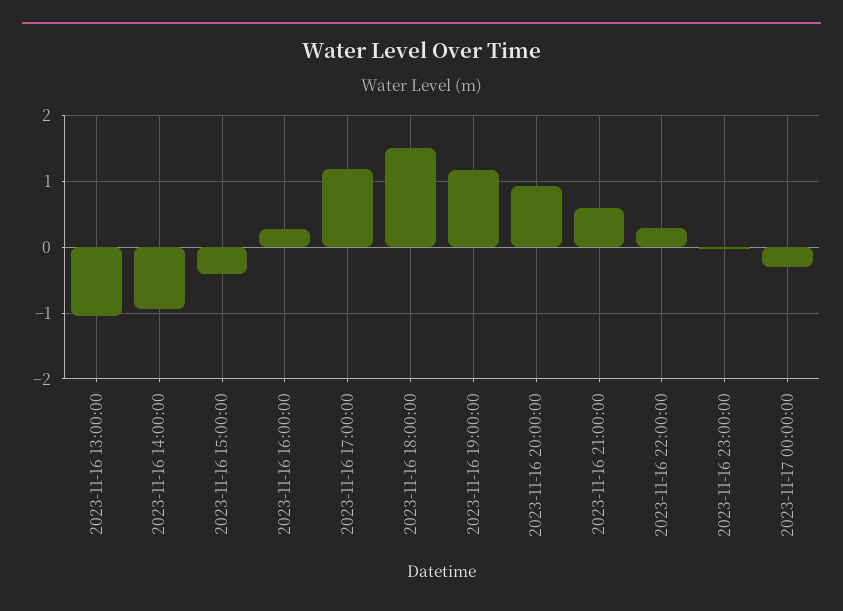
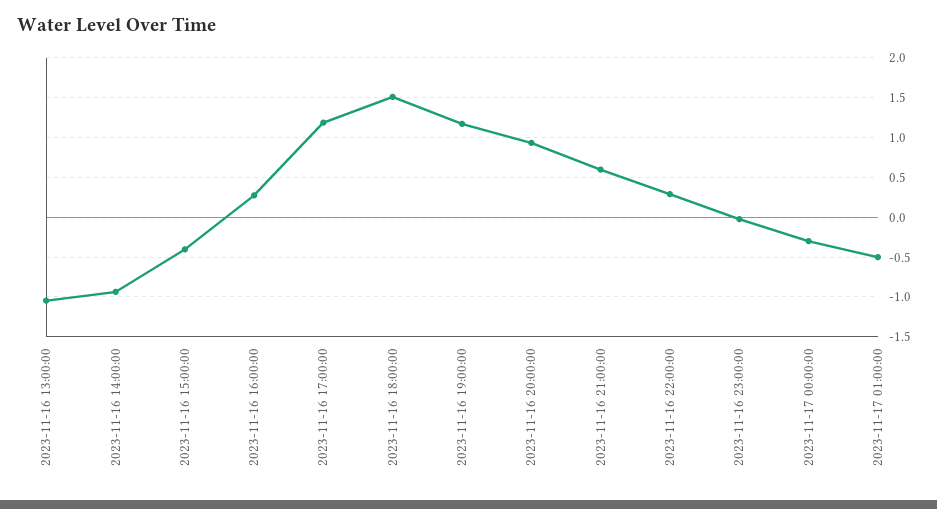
2023-11-17 01:00:00: none -> -0.5

